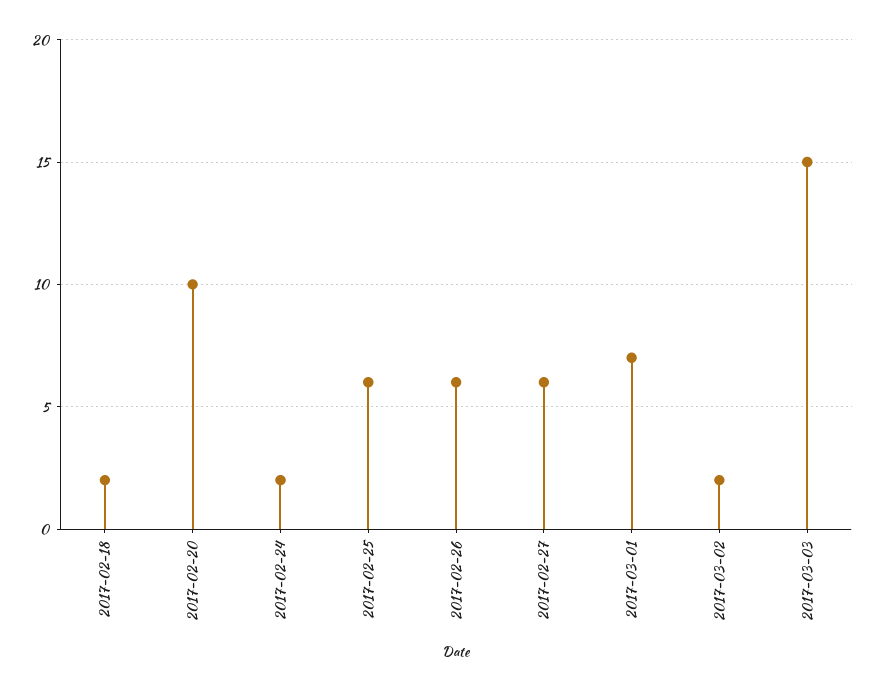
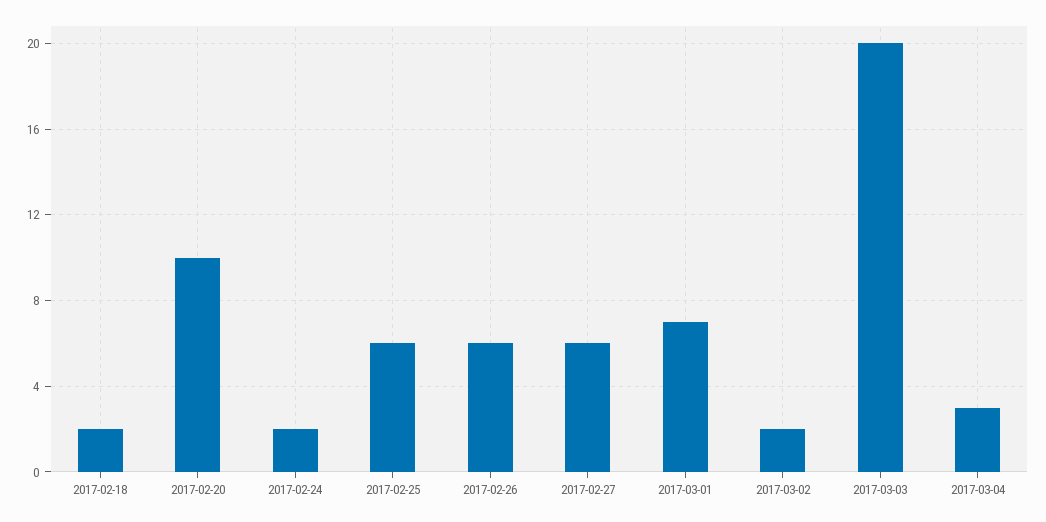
2017-03-03: 15 -> 20
2017-03-04: none -> 3

